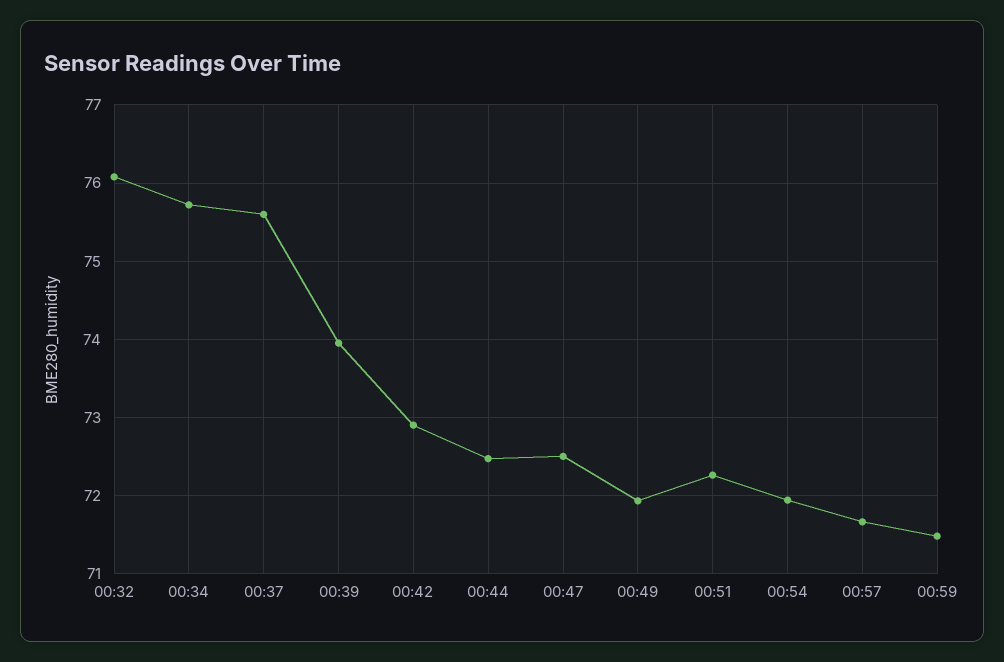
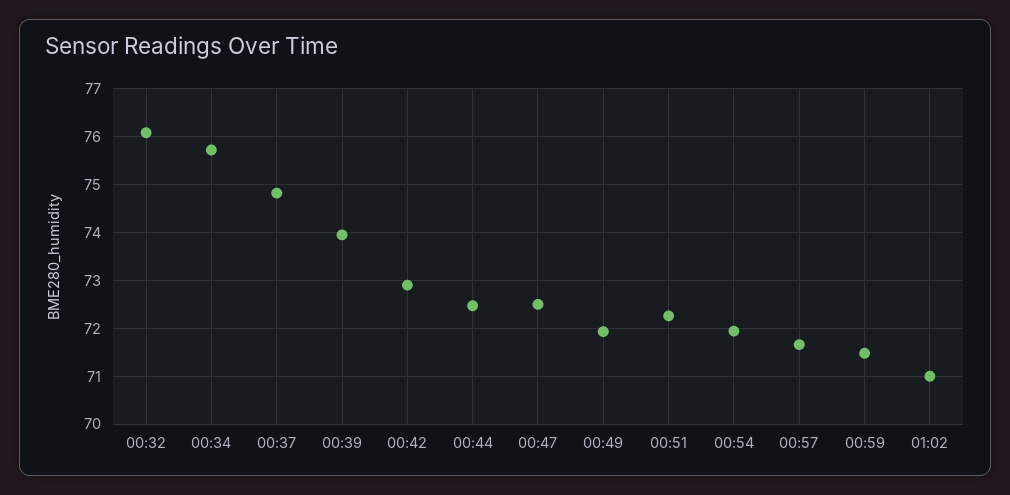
00:37: 75.6 -> 74.8
01:02: none -> 71

